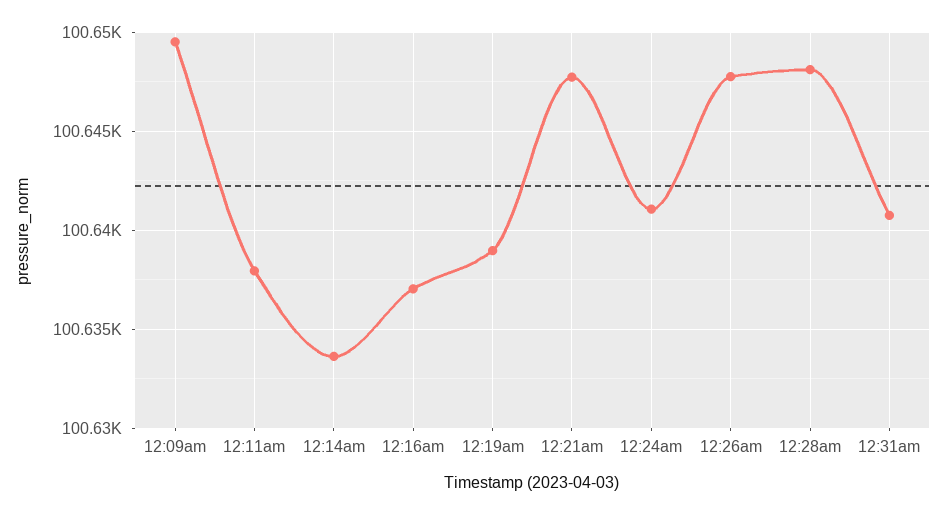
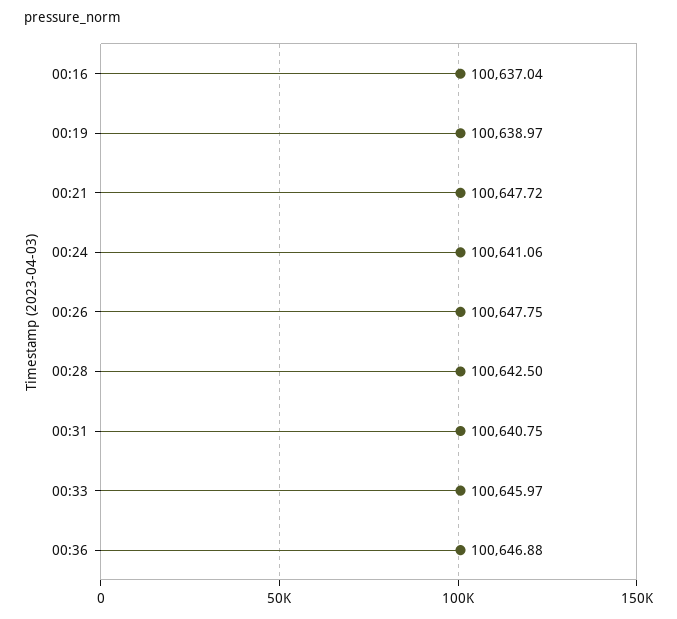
12:09am: 100649.5 -> none
12:11am: 100638 -> none
12:14am: 100633.5 -> none
12:28am: 100648 -> 100642.5
00:33: none -> 100645.97
00:36: none -> 100646.88

